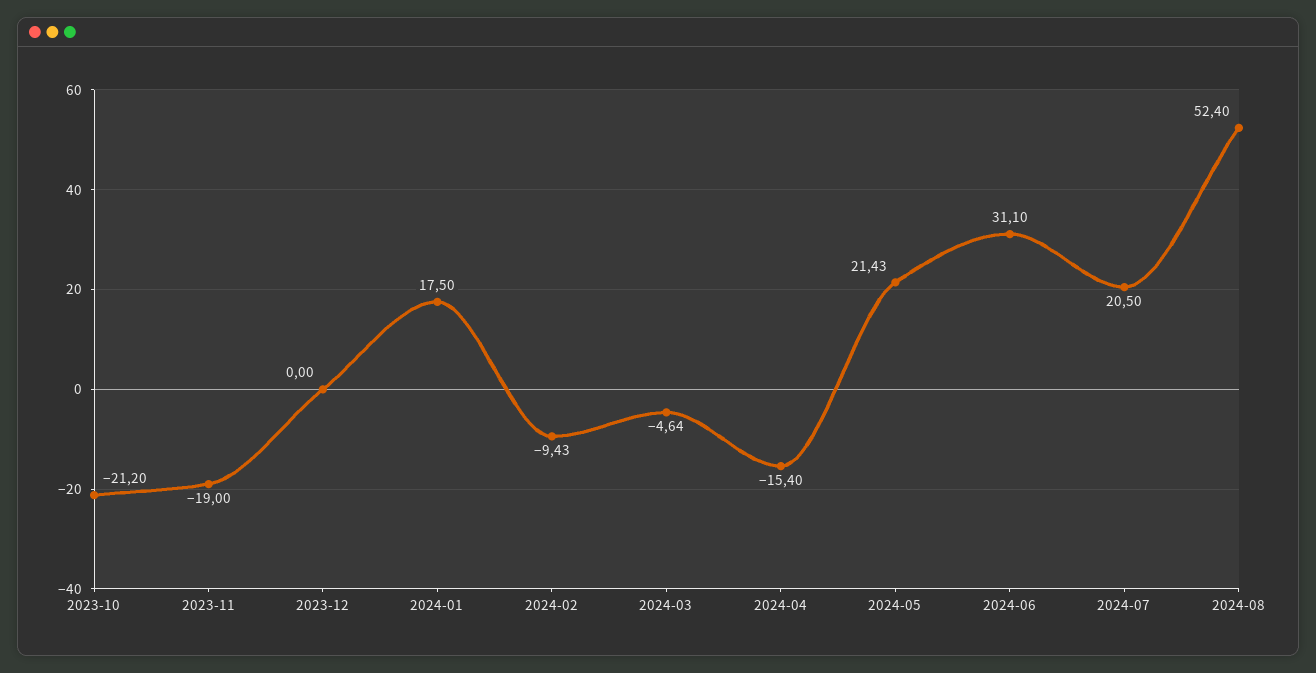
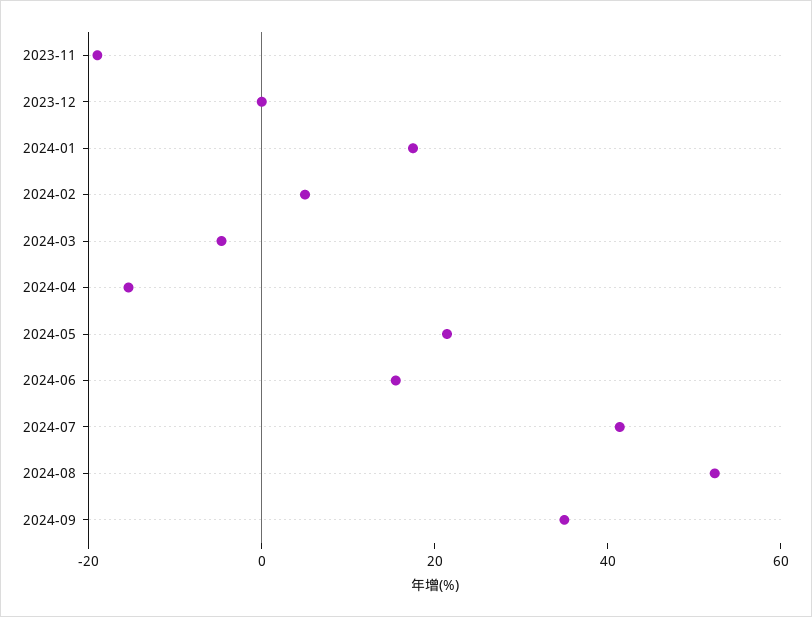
2023-10: -21.2 -> none
2024-02: -9.43 -> 5
2024-06: 31.1 -> 15
2024-07: 20.5 -> 40
2024-09: none -> 35

